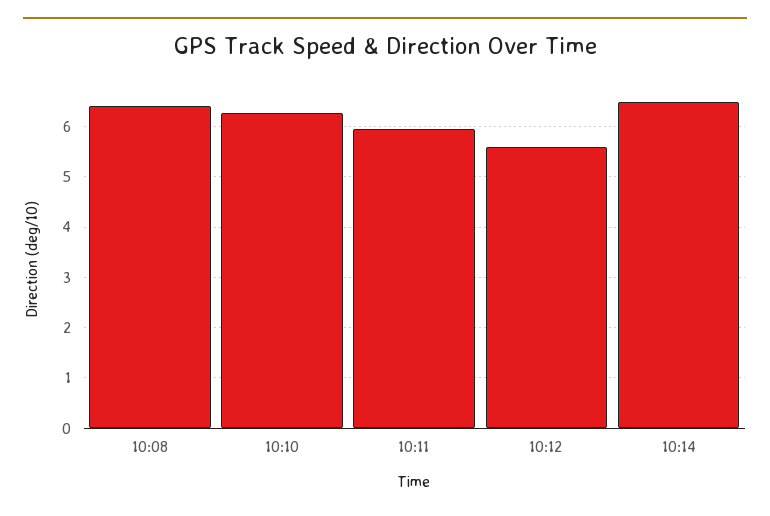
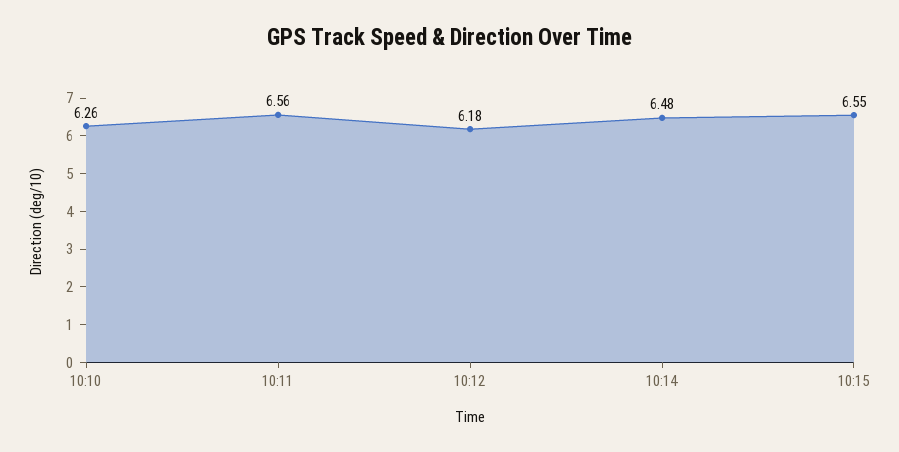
10:08: 6.4 -> none
10:11: 6 -> 6.56
10:12: 5.6 -> 6.18
10:15: none -> 6.55

